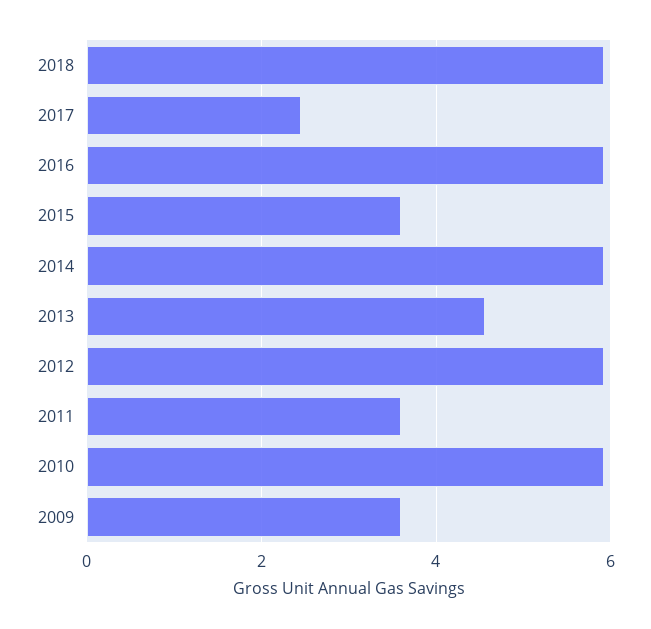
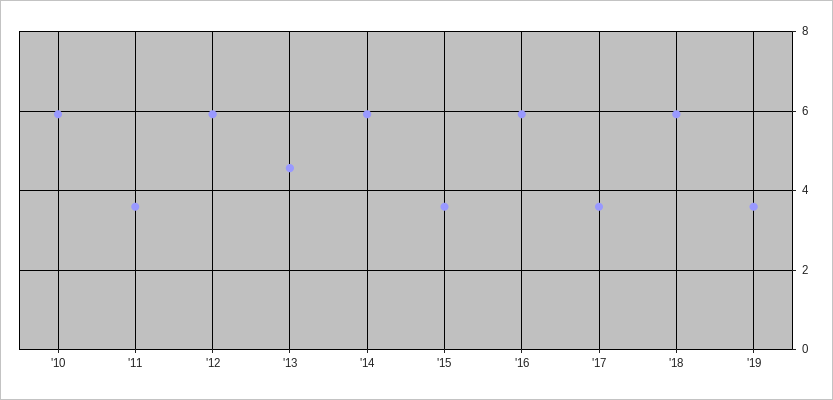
2017: 2.4 -> 3.6
2009: 3.6 -> none
'19: none -> 3.6

